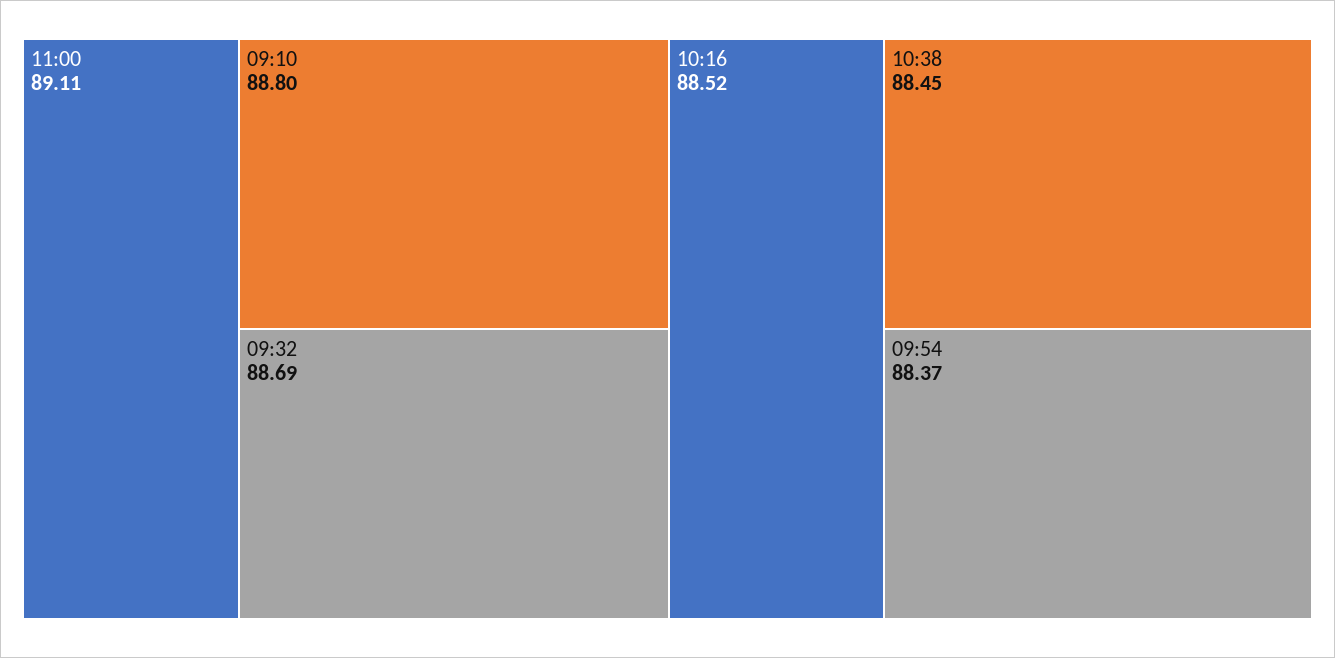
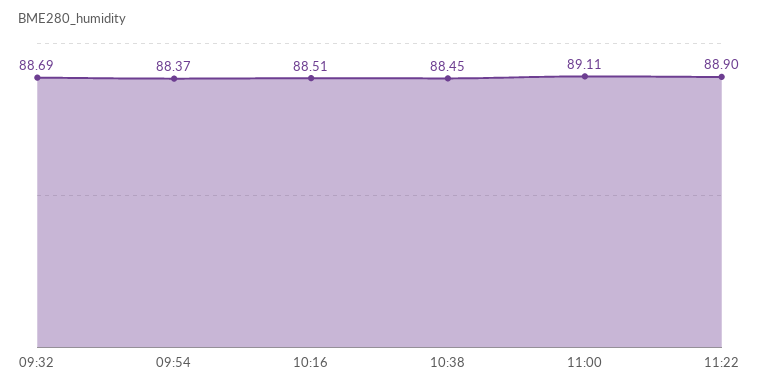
09:10: 88.8 -> none
10:16: 88.52 -> 88.51
11:22: none -> 88.9

